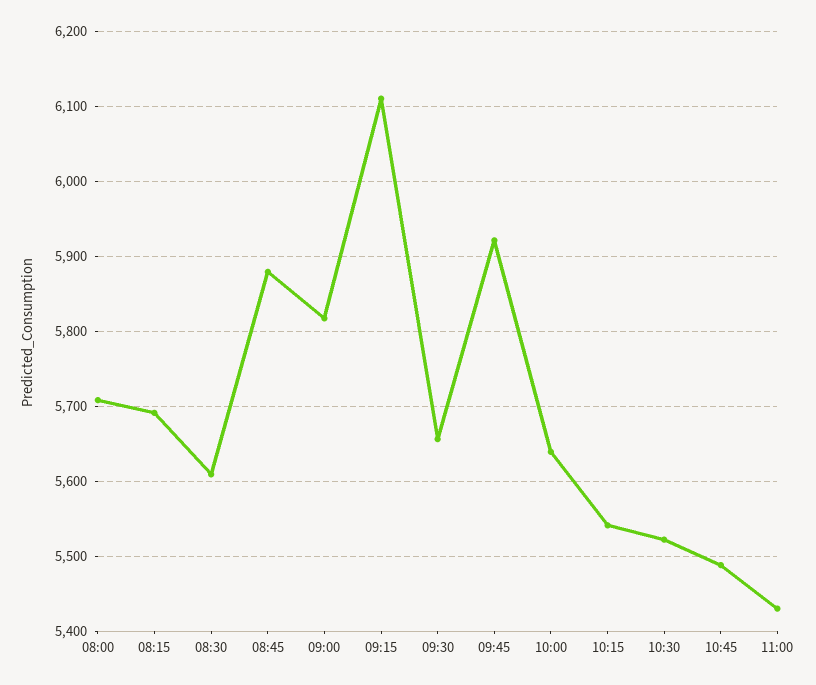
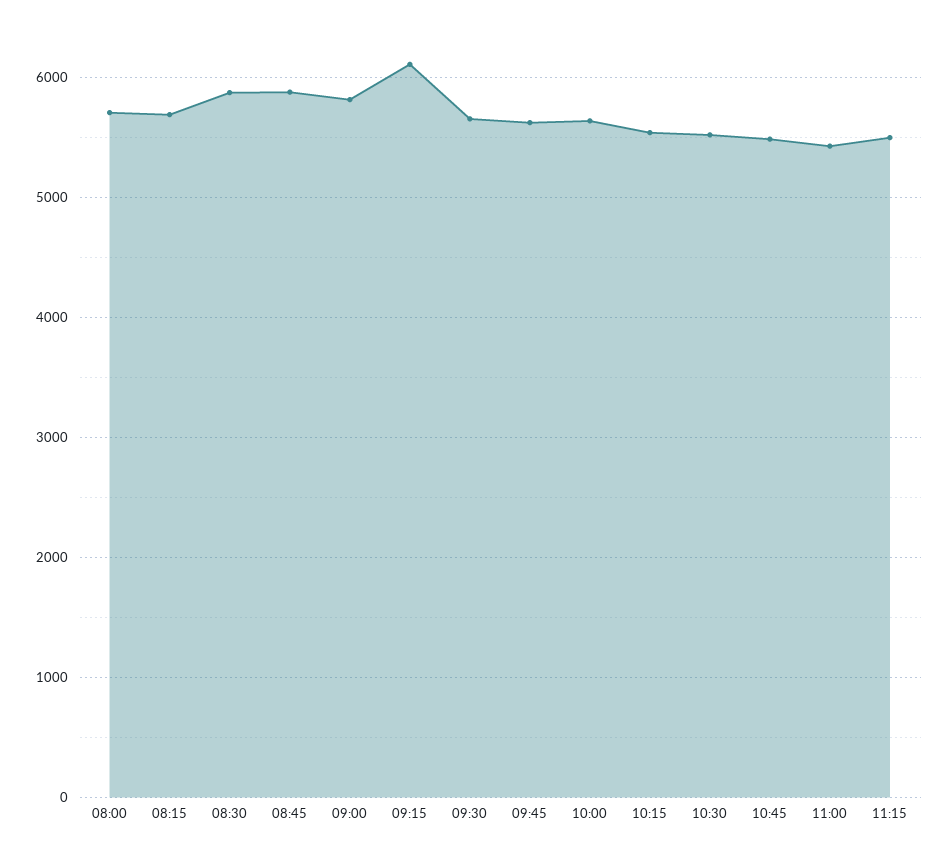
08:30: 5610 -> 5900
09:45: 5920 -> 5600
11:15: none -> 5500

